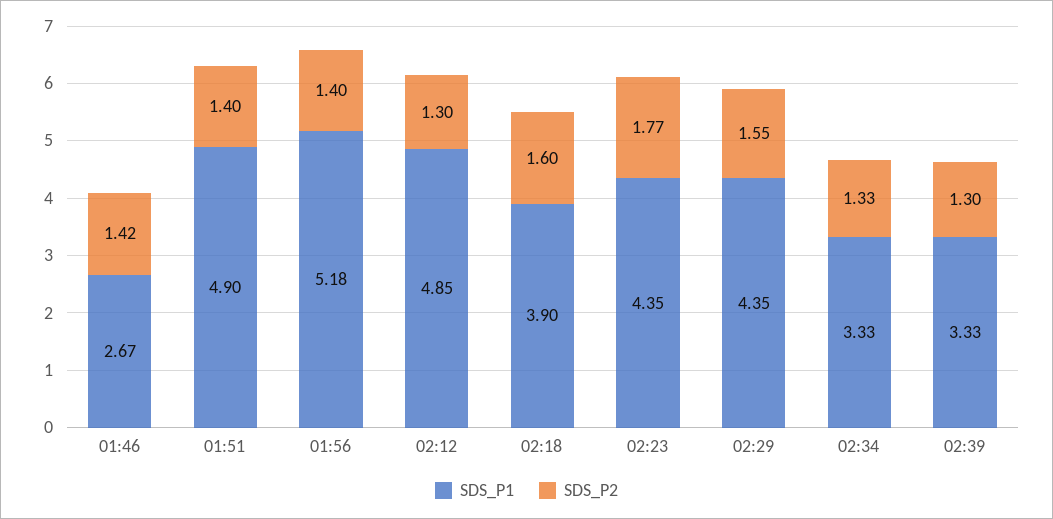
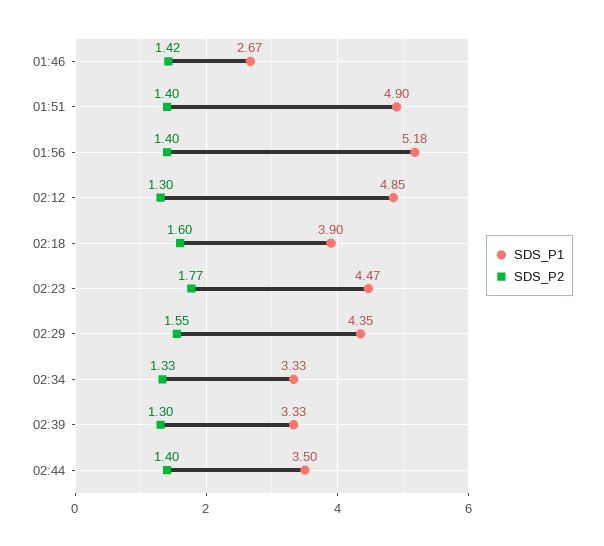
SDS_P1, 02:23: 4.35 -> 4.47
SDS_P1, 02:44: none -> 3.5
SDS_P2, 02:44: none -> 1.4

